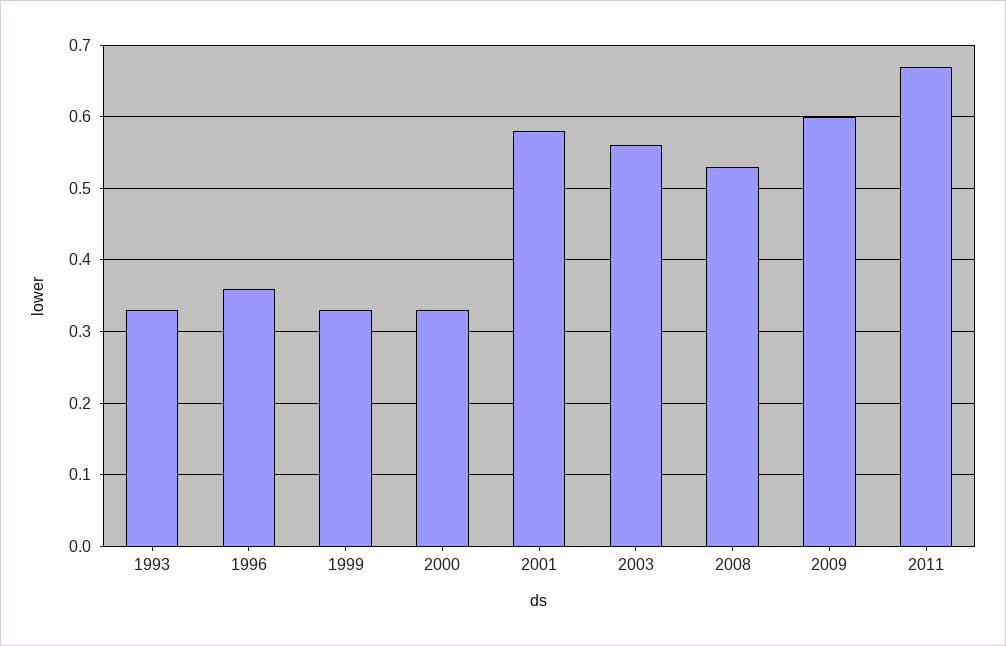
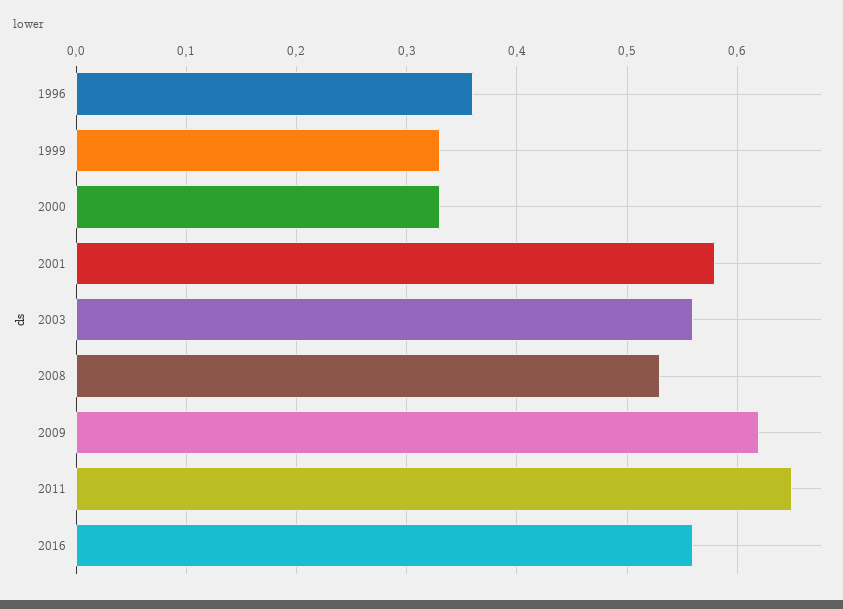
1993: 0.33 -> none
2009: 0.6 -> 0.62
2011: 0.67 -> 0.65
2016: none -> 0.56

